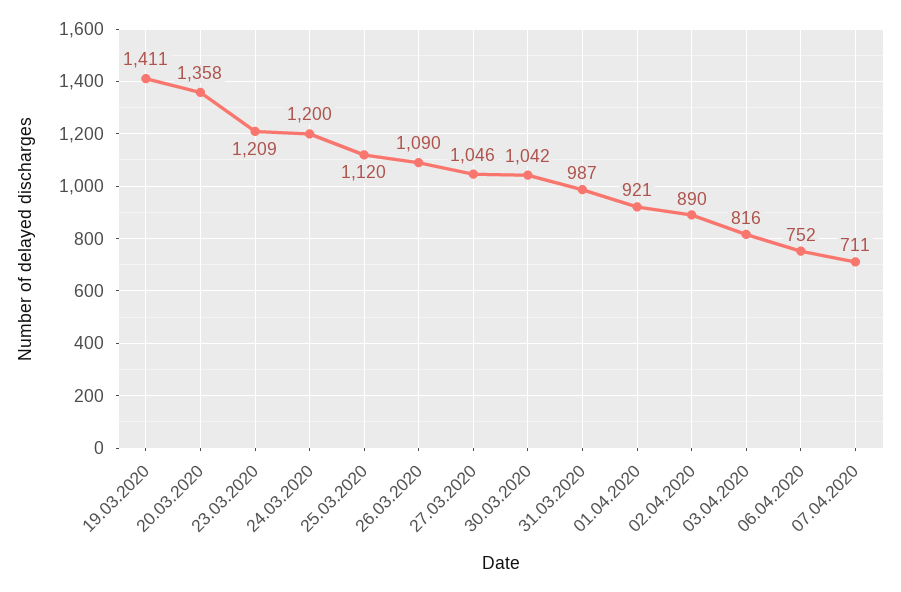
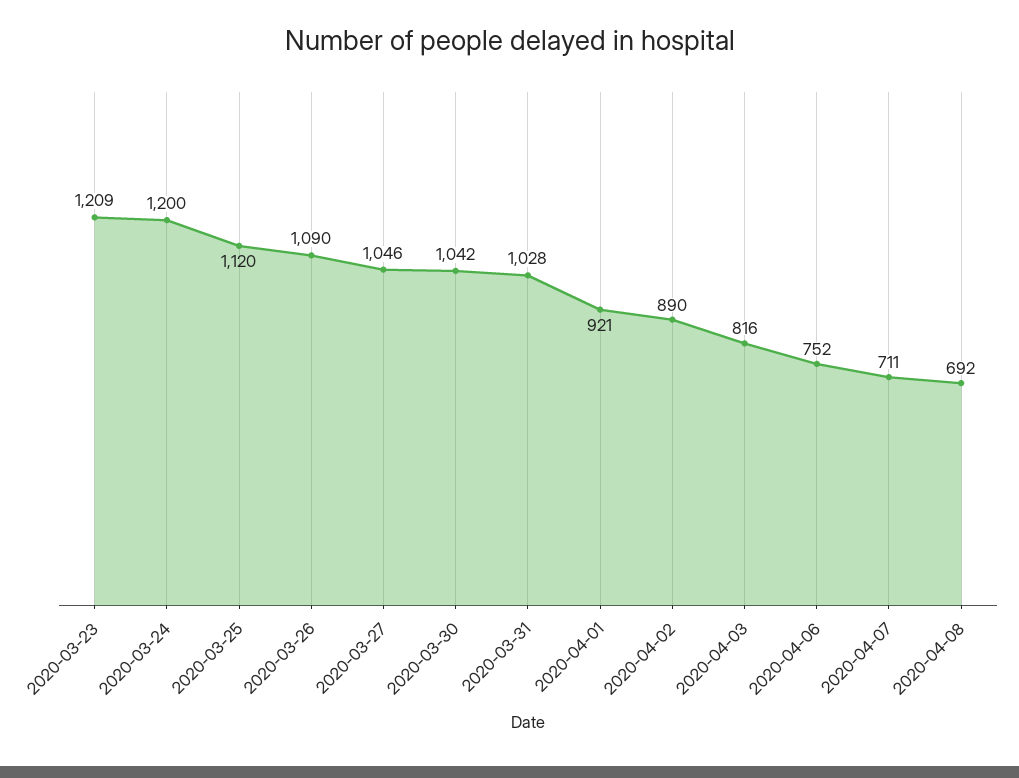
19.03.2020: 1411 -> none
20.03.2020: 1358 -> none
31.03.2020: 987 -> 1028
2020-04-08: none -> 692

